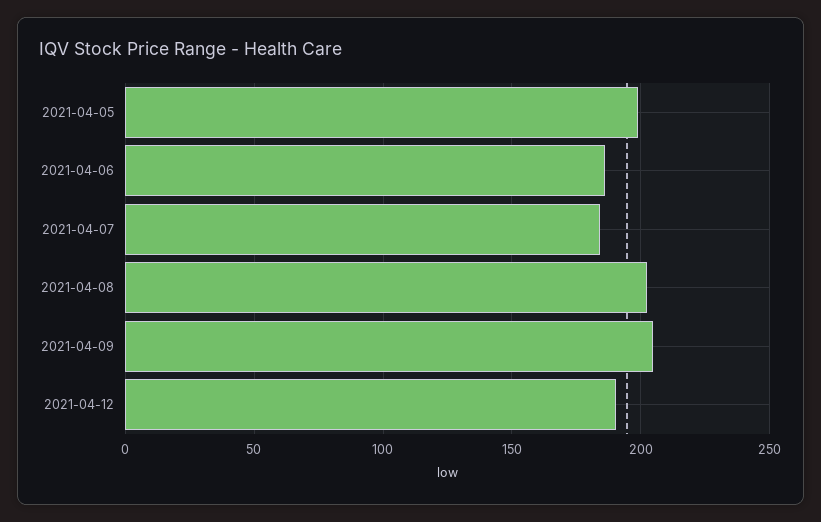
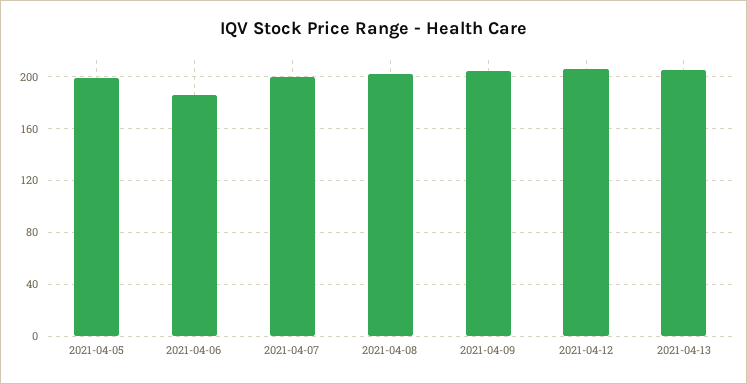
2021-04-07: 185 -> 200
2021-04-12: 190 -> 205
2021-04-13: none -> 205

